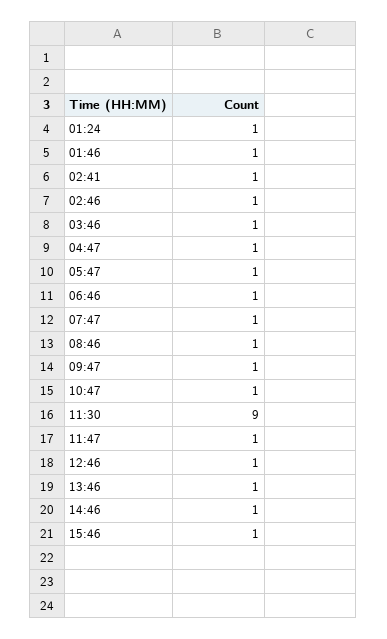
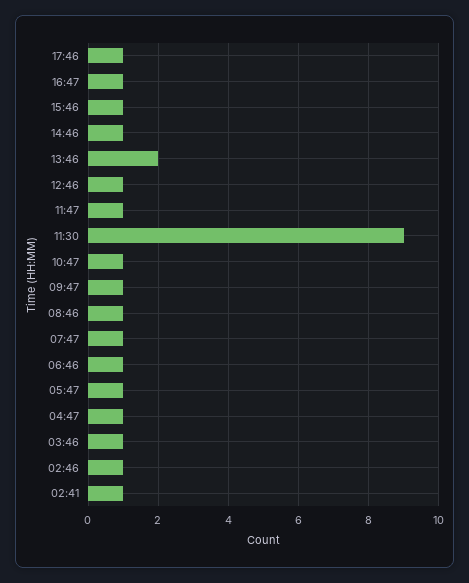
01:24: 1 -> none
01:46: 1 -> none
13:46: 1 -> 2
17:46: none -> 1
16:47: none -> 1

